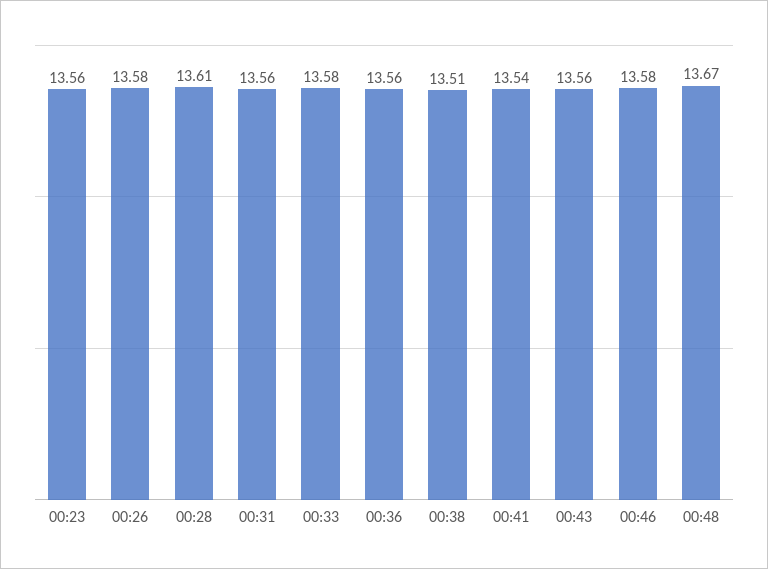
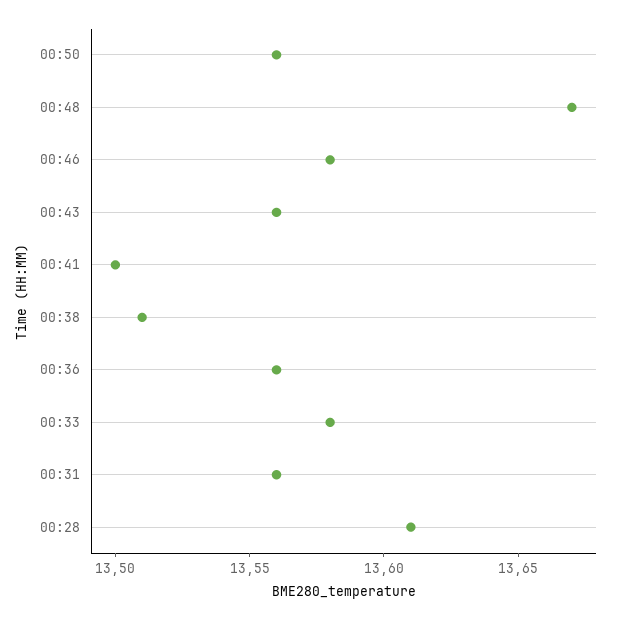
00:23: 13.56 -> none
00:26: 13.58 -> none
00:41: 13.54 -> 13.5
00:50: none -> 13.56

